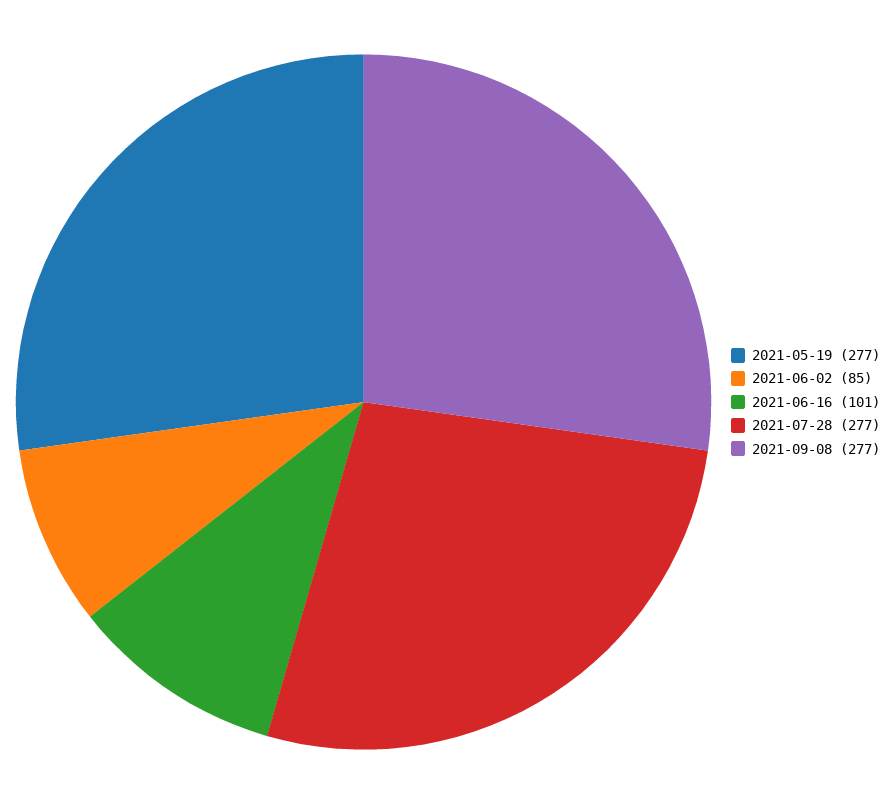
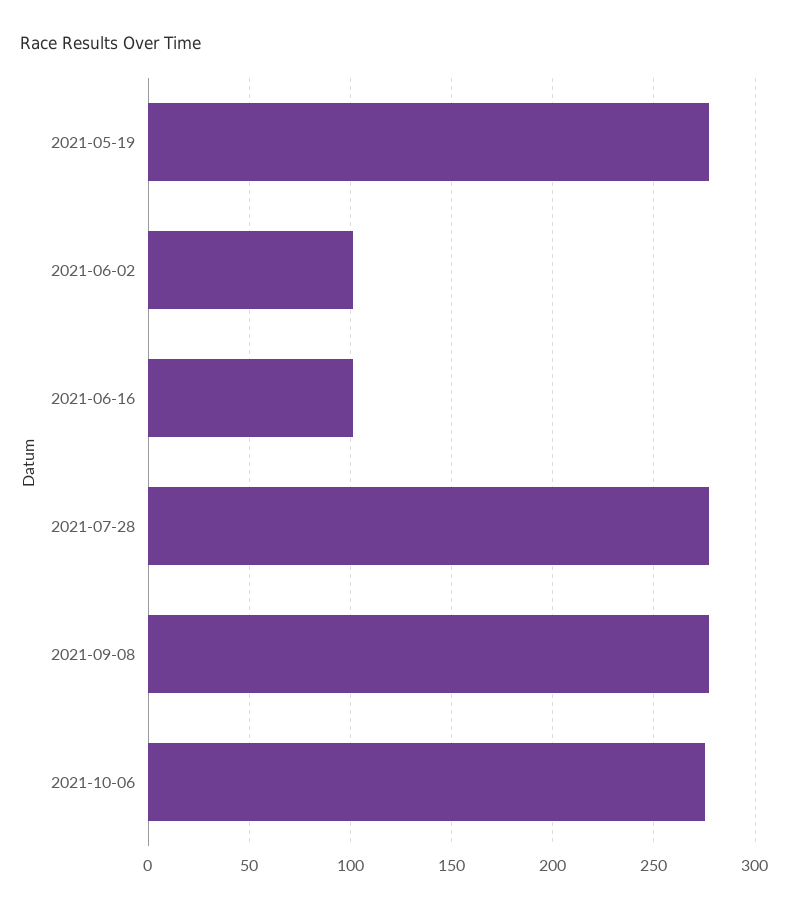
2021-06-02: 85 -> 100
2021-10-06: none -> 275

